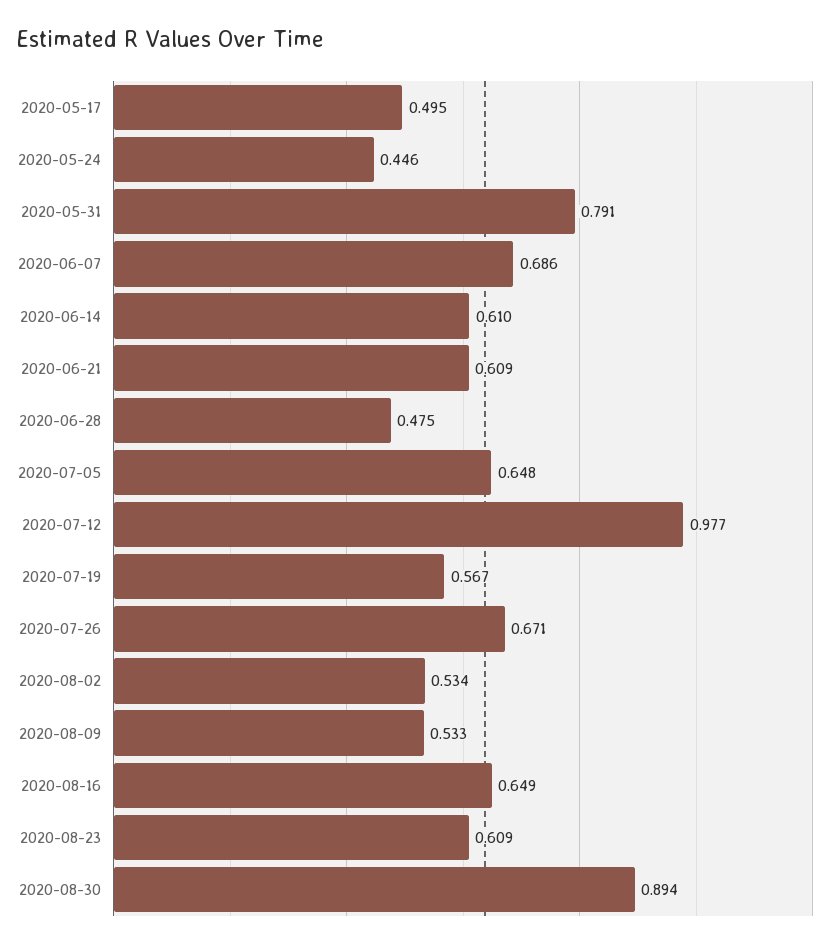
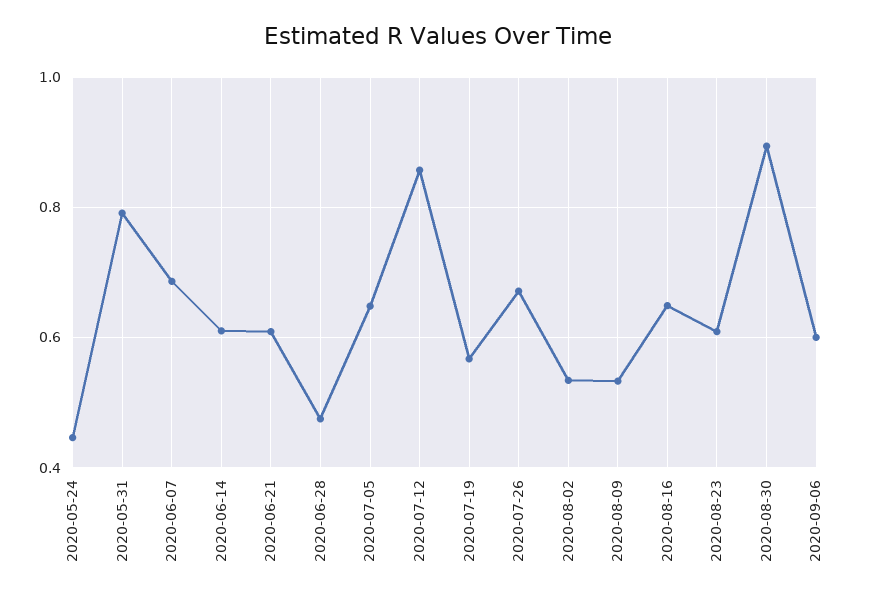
2020-05-17: 0.495 -> none
2020-07-12: 0.977 -> 0.86
2020-09-06: none -> 0.6

